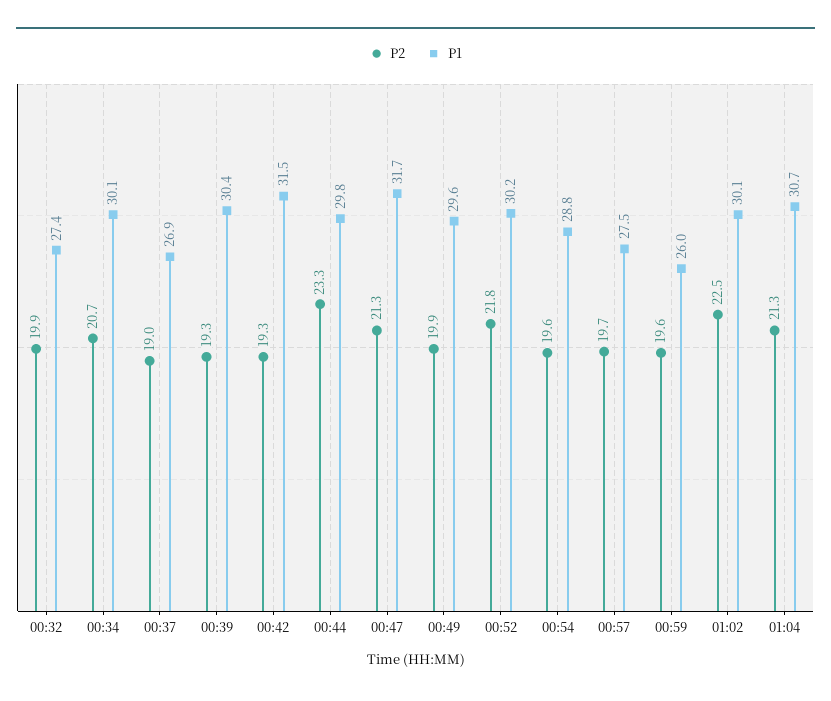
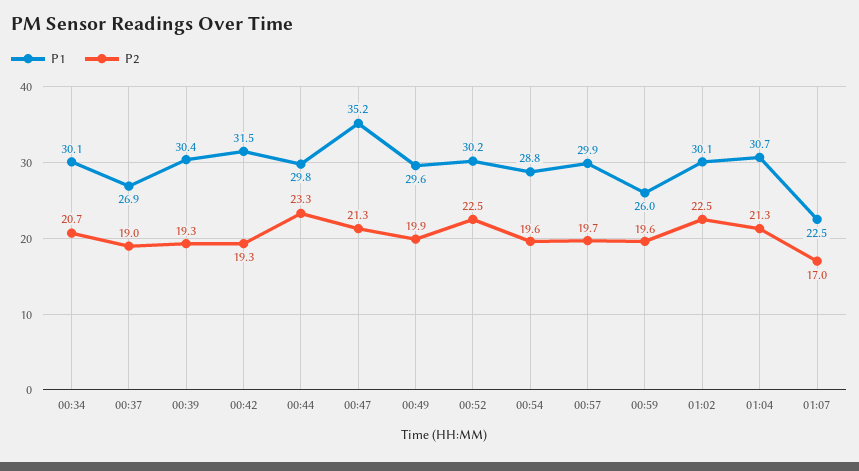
P2, 00:32: 19.9 -> none
P1, 00:32: 27.4 -> none
P1, 00:47: 31.7 -> 35.2
P2, 00:52: 21.8 -> 22.5
P1, 00:57: 27.5 -> 29.9
P1, 01:07: none -> 22.5
P2, 01:07: none -> 17

